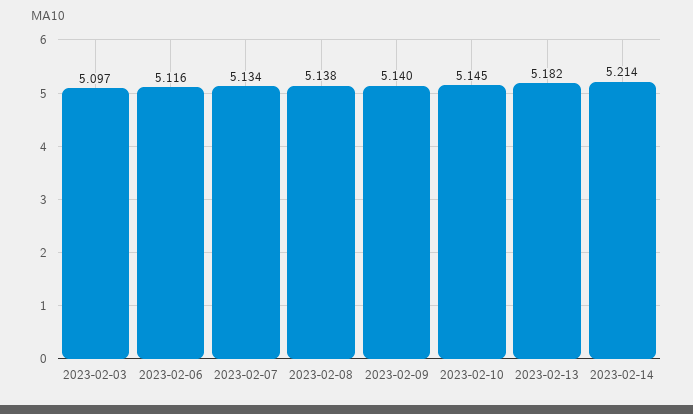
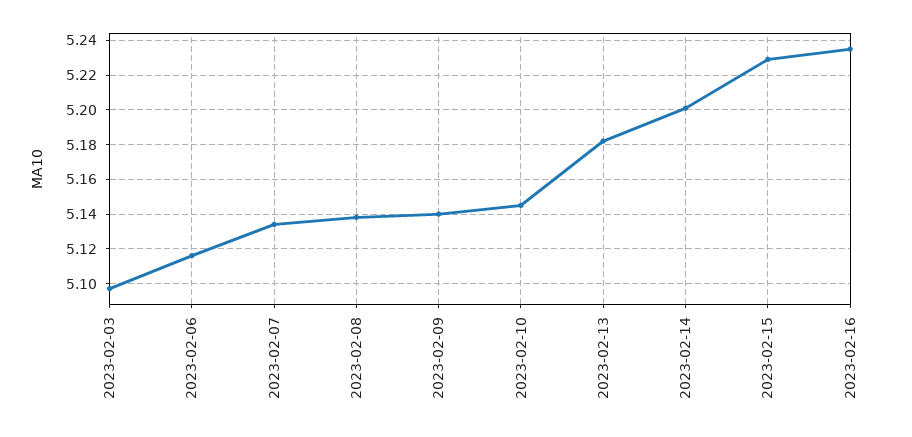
2023-02-14: 5.214 -> 5.2
2023-02-15: none -> 5.23
2023-02-16: none -> 5.235

